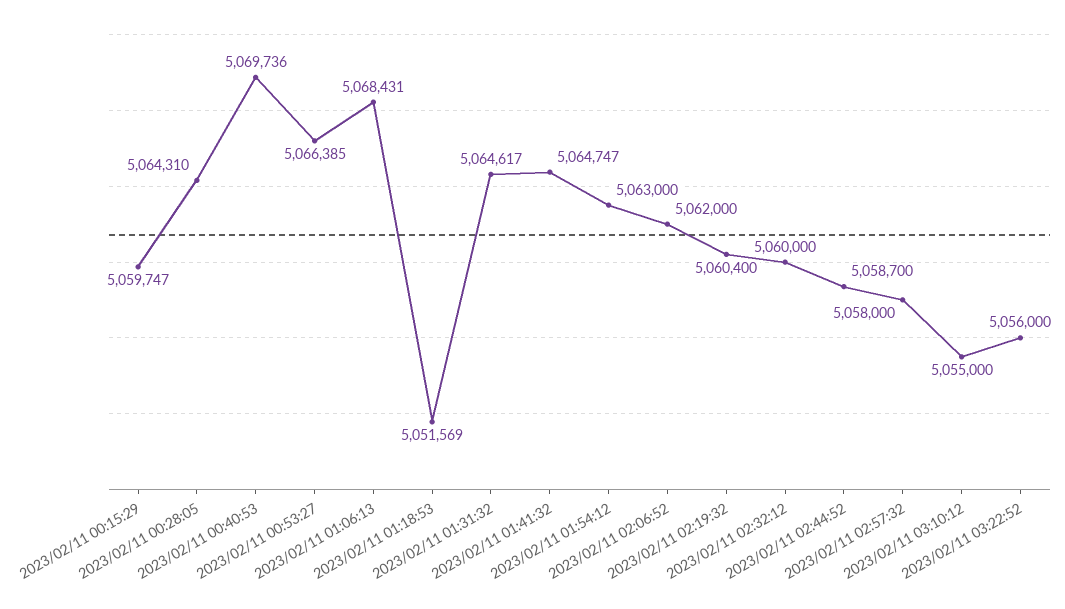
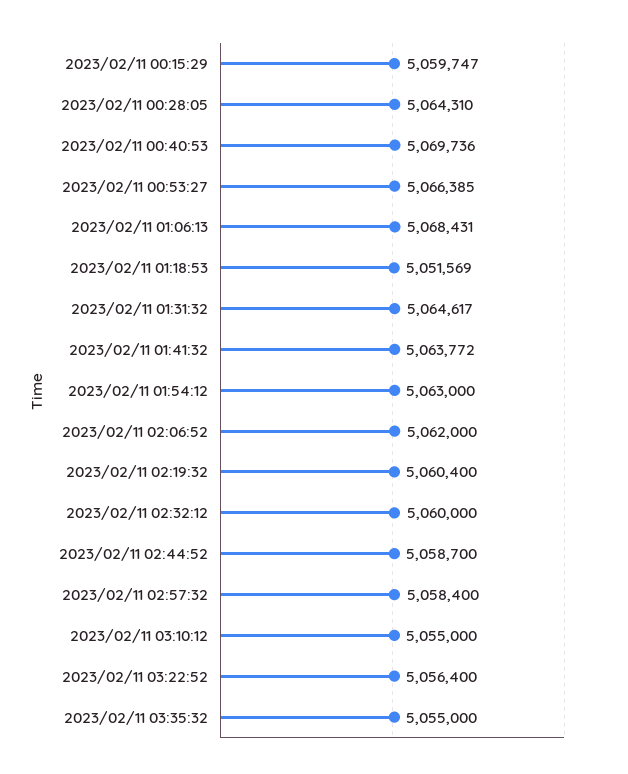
2023/02/11 01:41:32: 5064747 -> 5063772
2023/02/11 02:57:32: 5058000 -> 5058400
2023/02/11 03:22:52: 5056000 -> 5056400
2023/02/11 03:35:32: none -> 5055000

